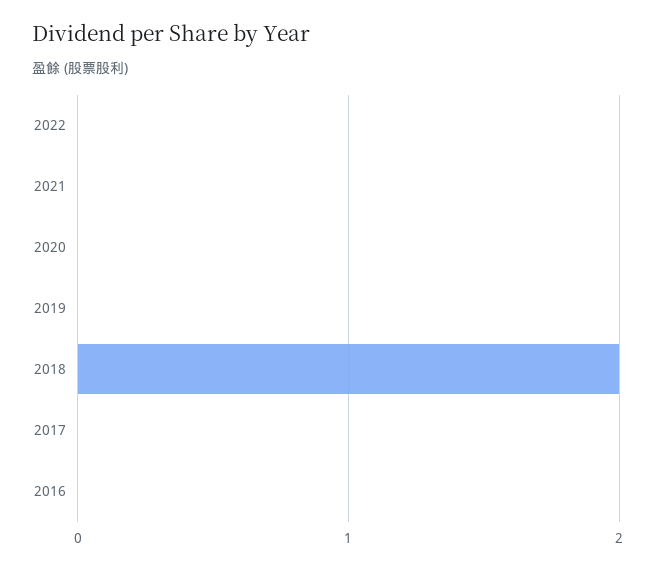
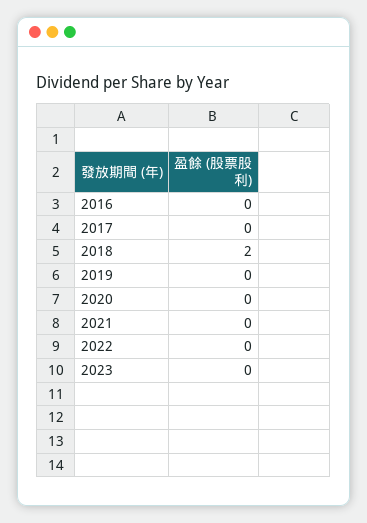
2023: none -> 0

